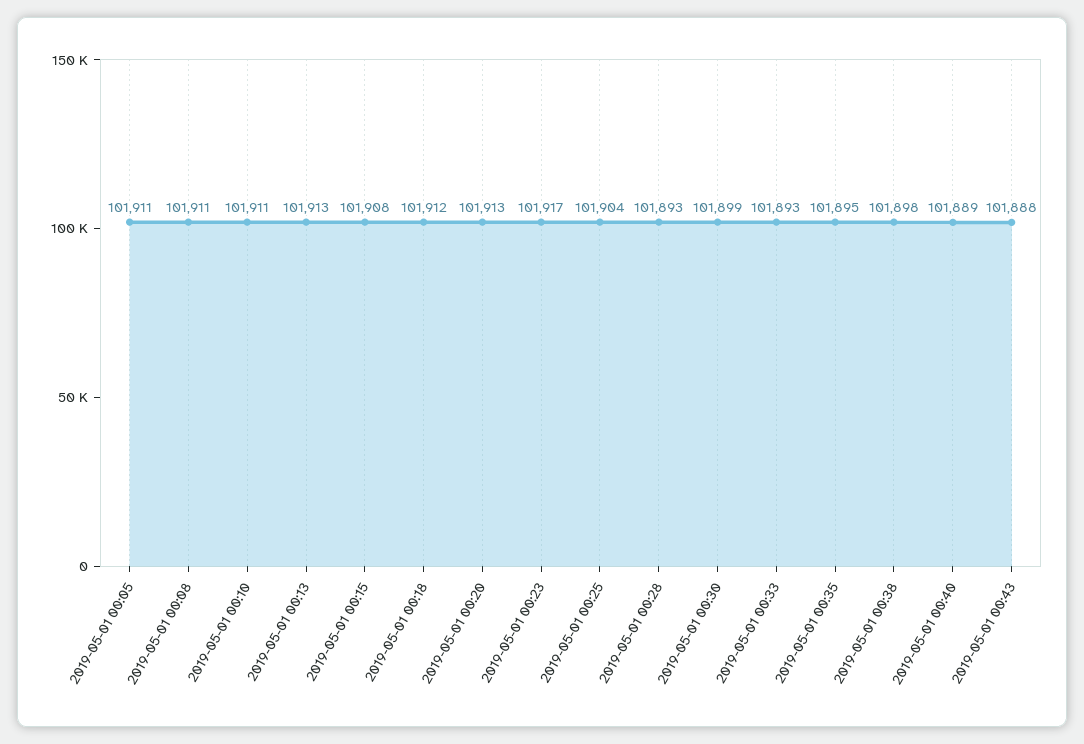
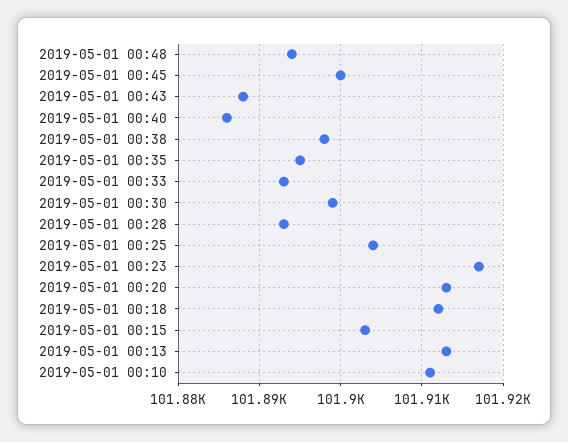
2019-05-01 00:05: 101911 -> none
2019-05-01 00:08: 101911 -> none
2019-05-01 00:15: 101908 -> 101903
2019-05-01 00:40: 101889 -> 101886
2019-05-01 00:48: none -> 101894
2019-05-01 00:45: none -> 101900

